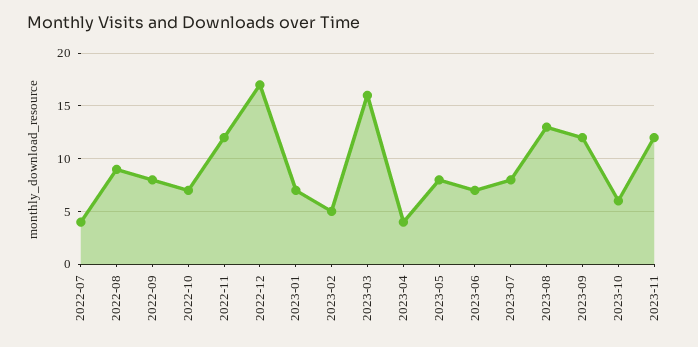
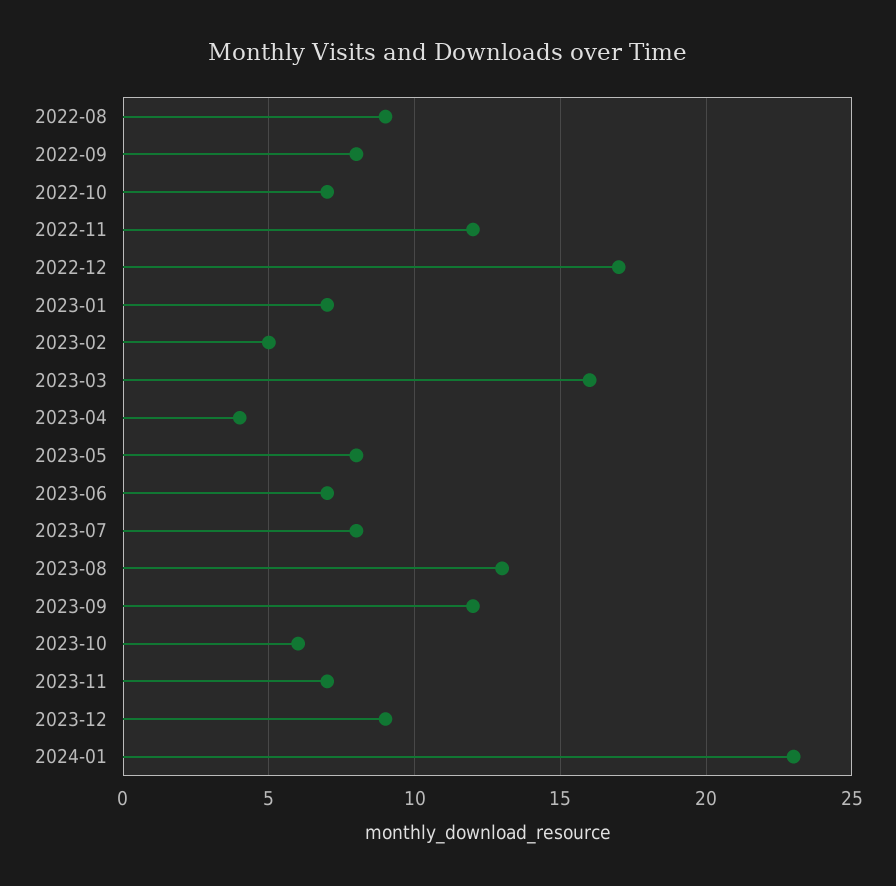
2022-07: 4 -> none
2023-11: 12 -> 7
2023-12: none -> 9
2024-01: none -> 23

